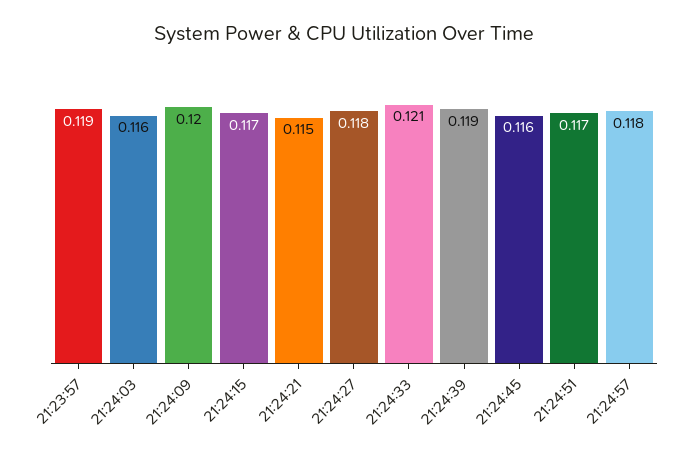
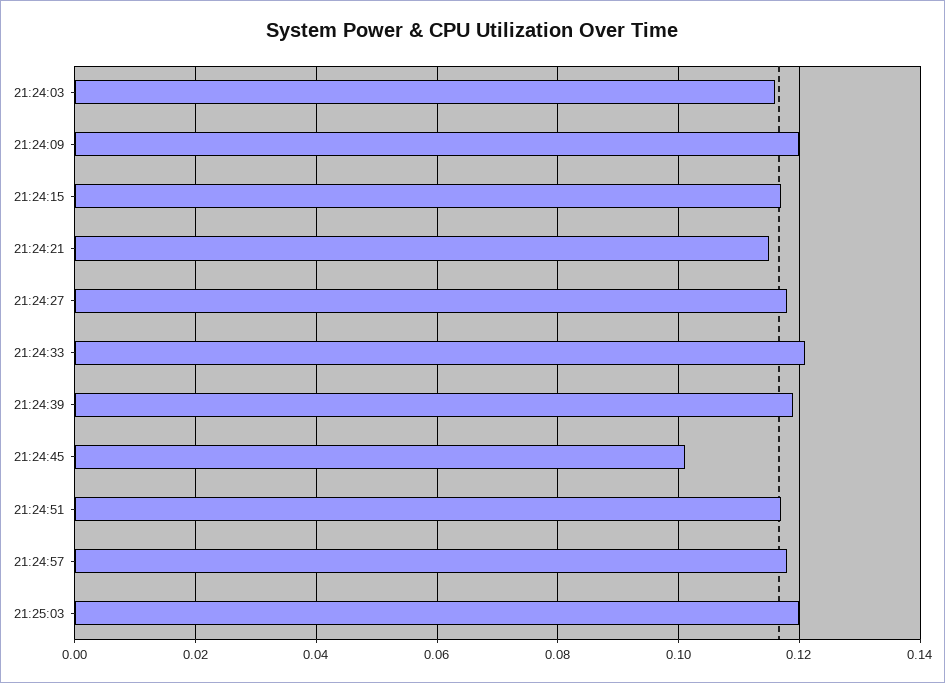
21:23:57: 0.119 -> none
21:24:45: 0.116 -> 0.1
21:25:03: none -> 0.12

